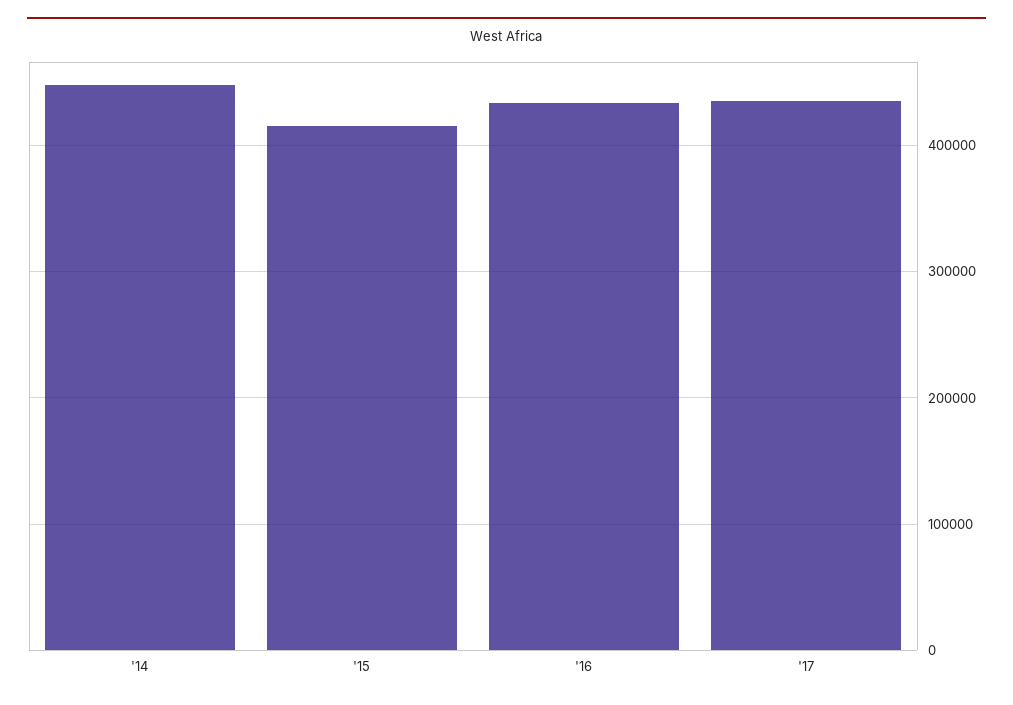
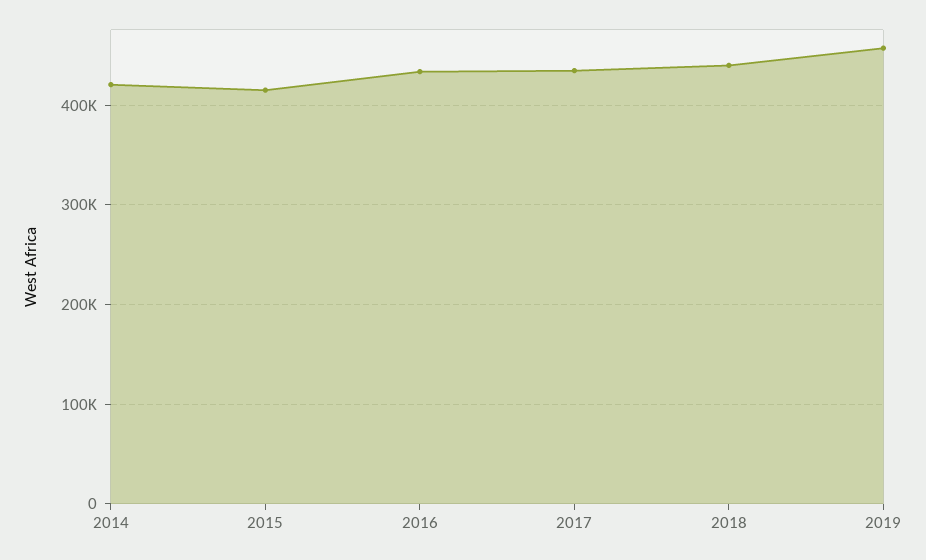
'14: 450000 -> 420000
2018: none -> 440000
2019: none -> 460000

